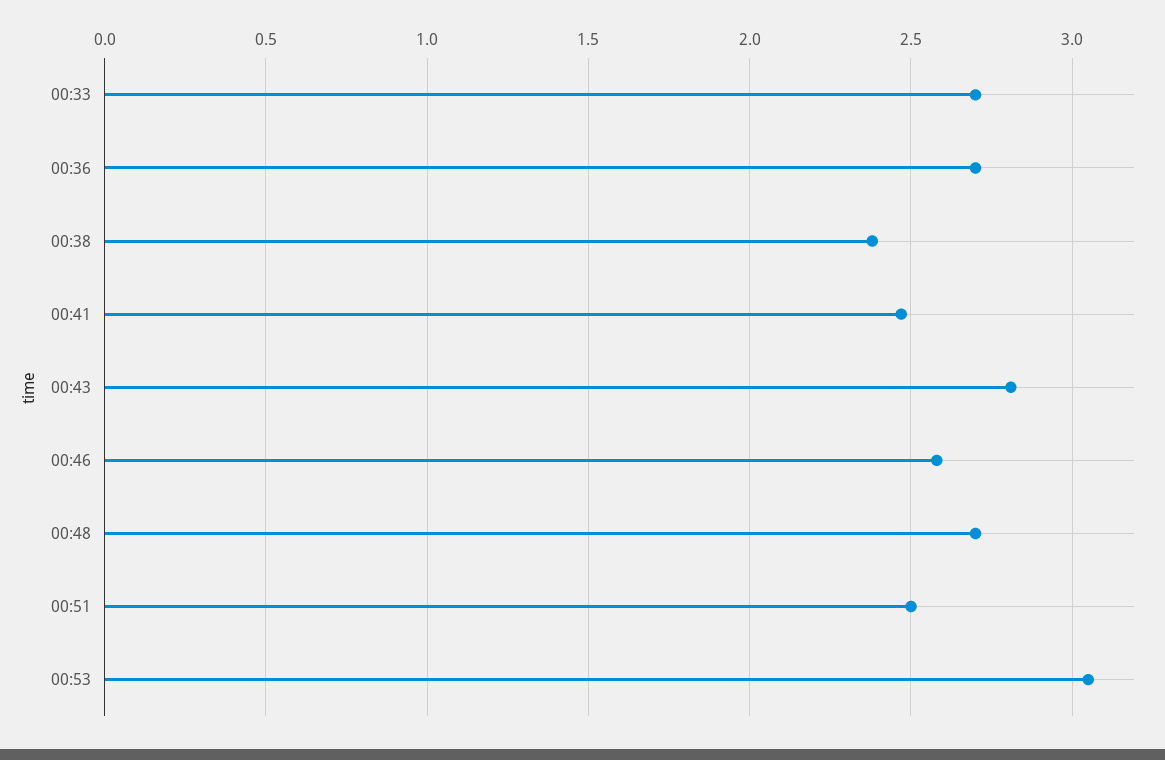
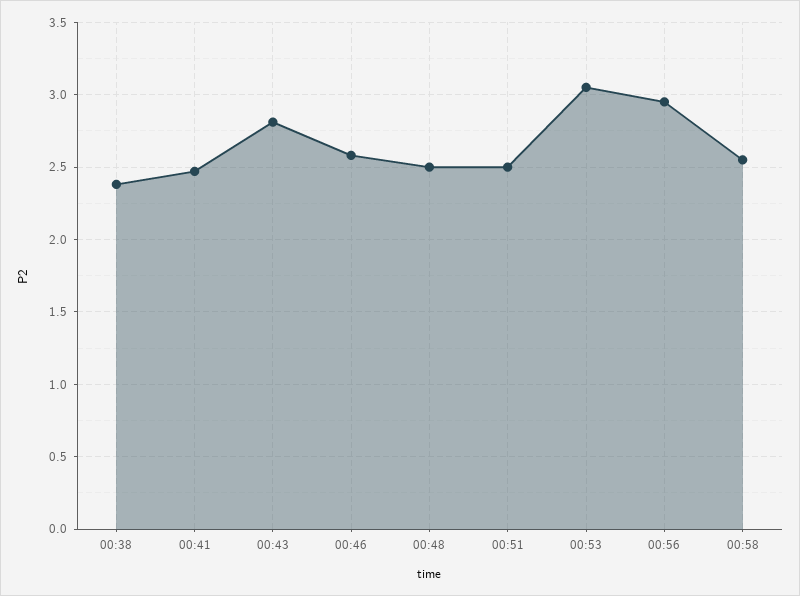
00:33: 2.7 -> none
00:36: 2.7 -> none
00:48: 2.7 -> 2.5
00:56: none -> 2.95
00:58: none -> 2.55

